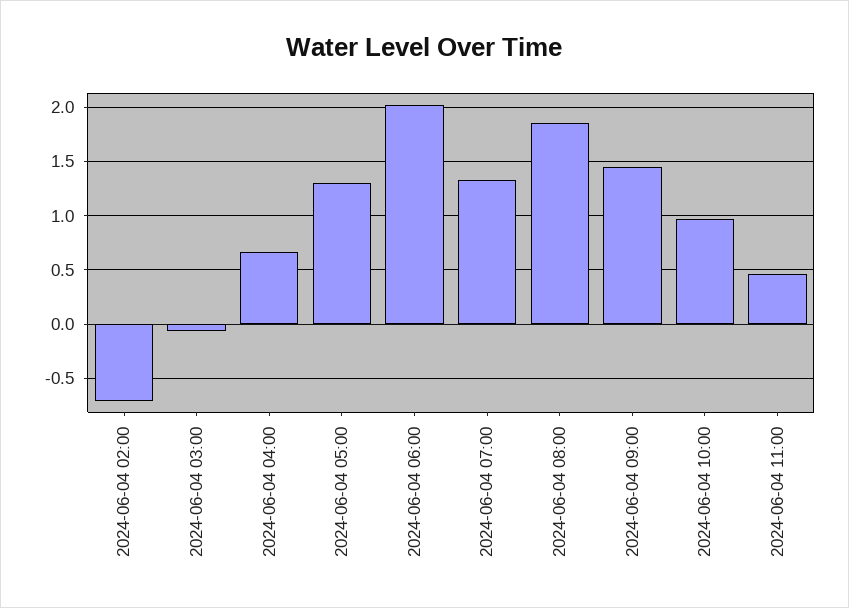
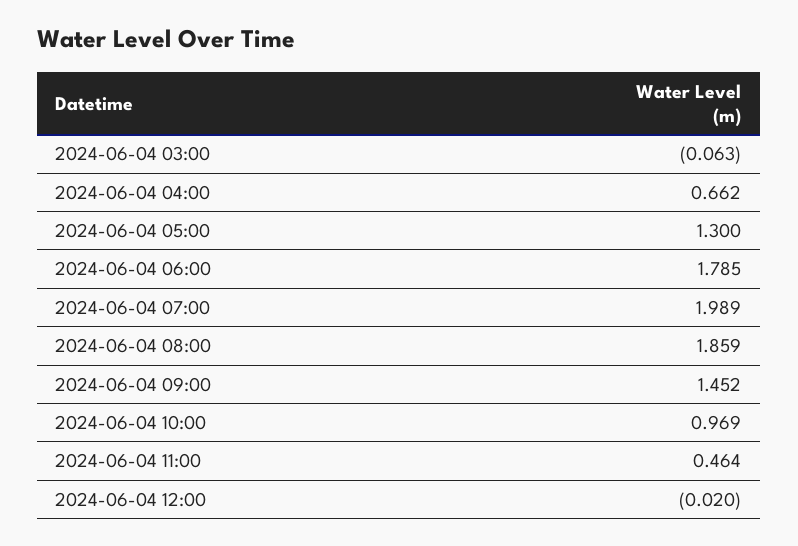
2024-06-04 02:00: -0.7 -> none
2024-06-04 06:00: 2 -> 1.785
2024-06-04 07:00: 1.3 -> 1.989
2024-06-04 12:00: none -> -0.02

